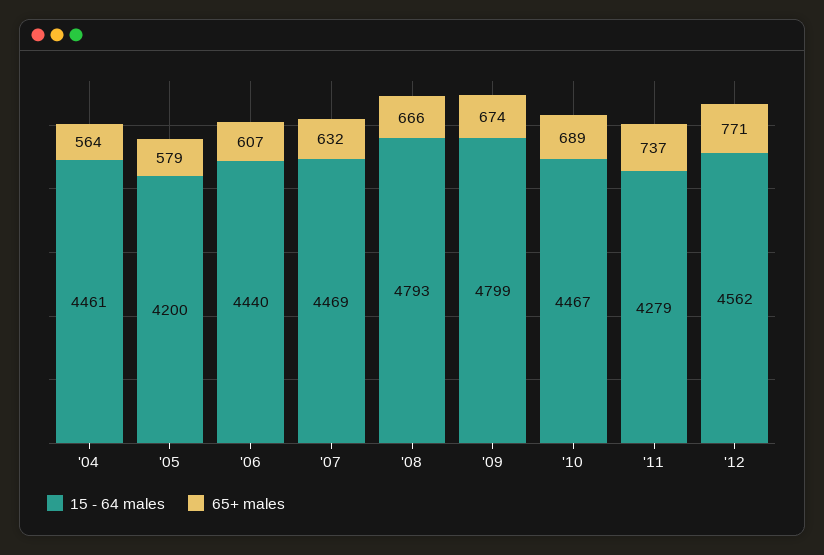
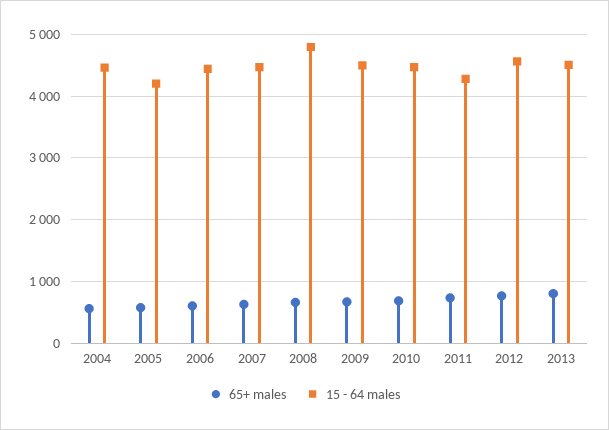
15 - 64 males, '09: 4799 -> 4500
65+ males, 2013: none -> 800
15 - 64 males, 2013: none -> 4500

